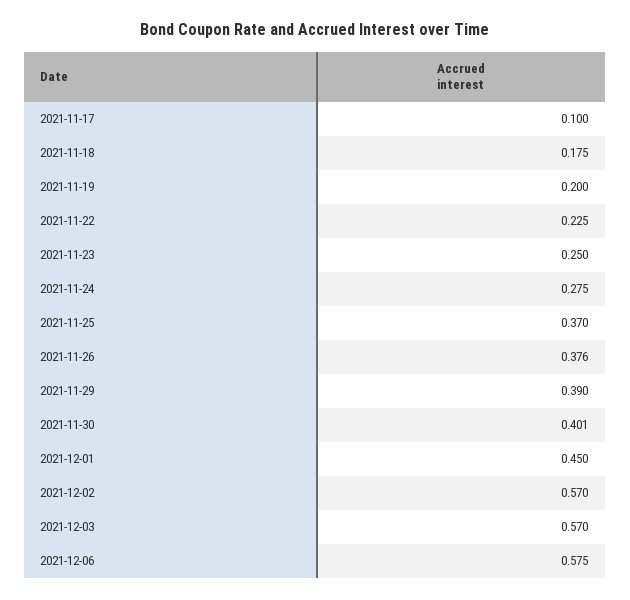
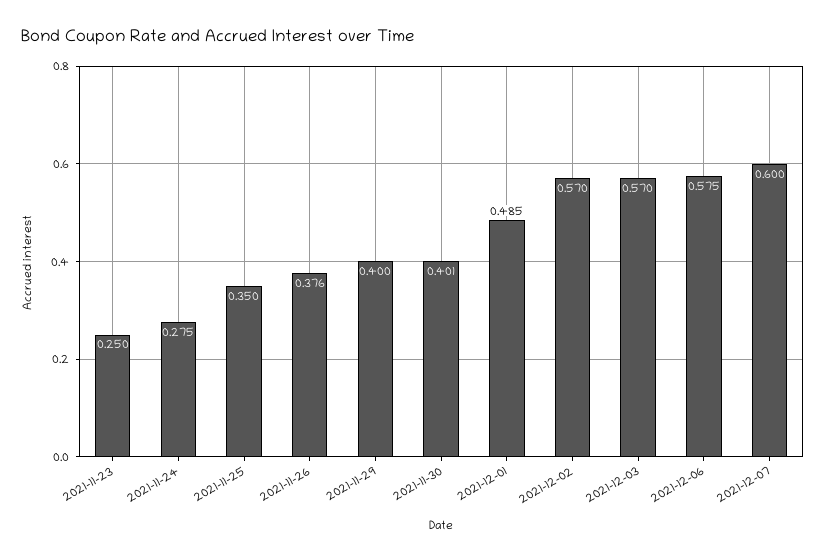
2021-11-17: 0.1 -> none
2021-11-18: 0.175 -> none
2021-11-19: 0.2 -> none
2021-11-22: 0.225 -> none
2021-11-25: 0.37 -> 0.35
2021-11-29: 0.39 -> 0.4
2021-12-01: 0.45 -> 0.485
2021-12-07: none -> 0.6

